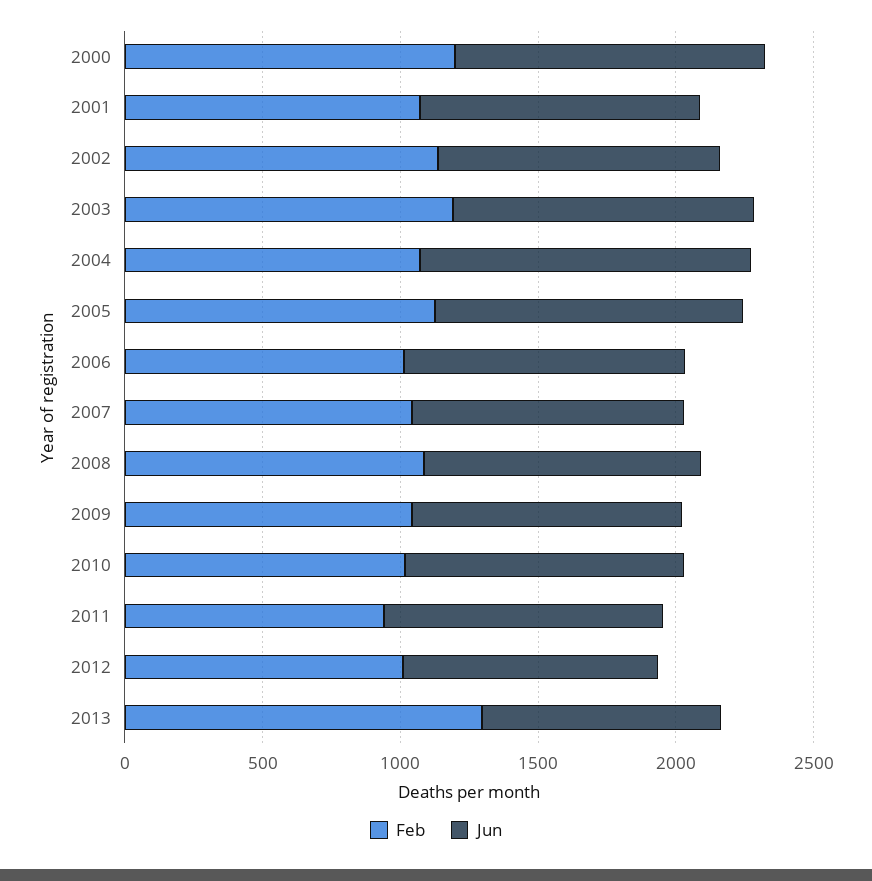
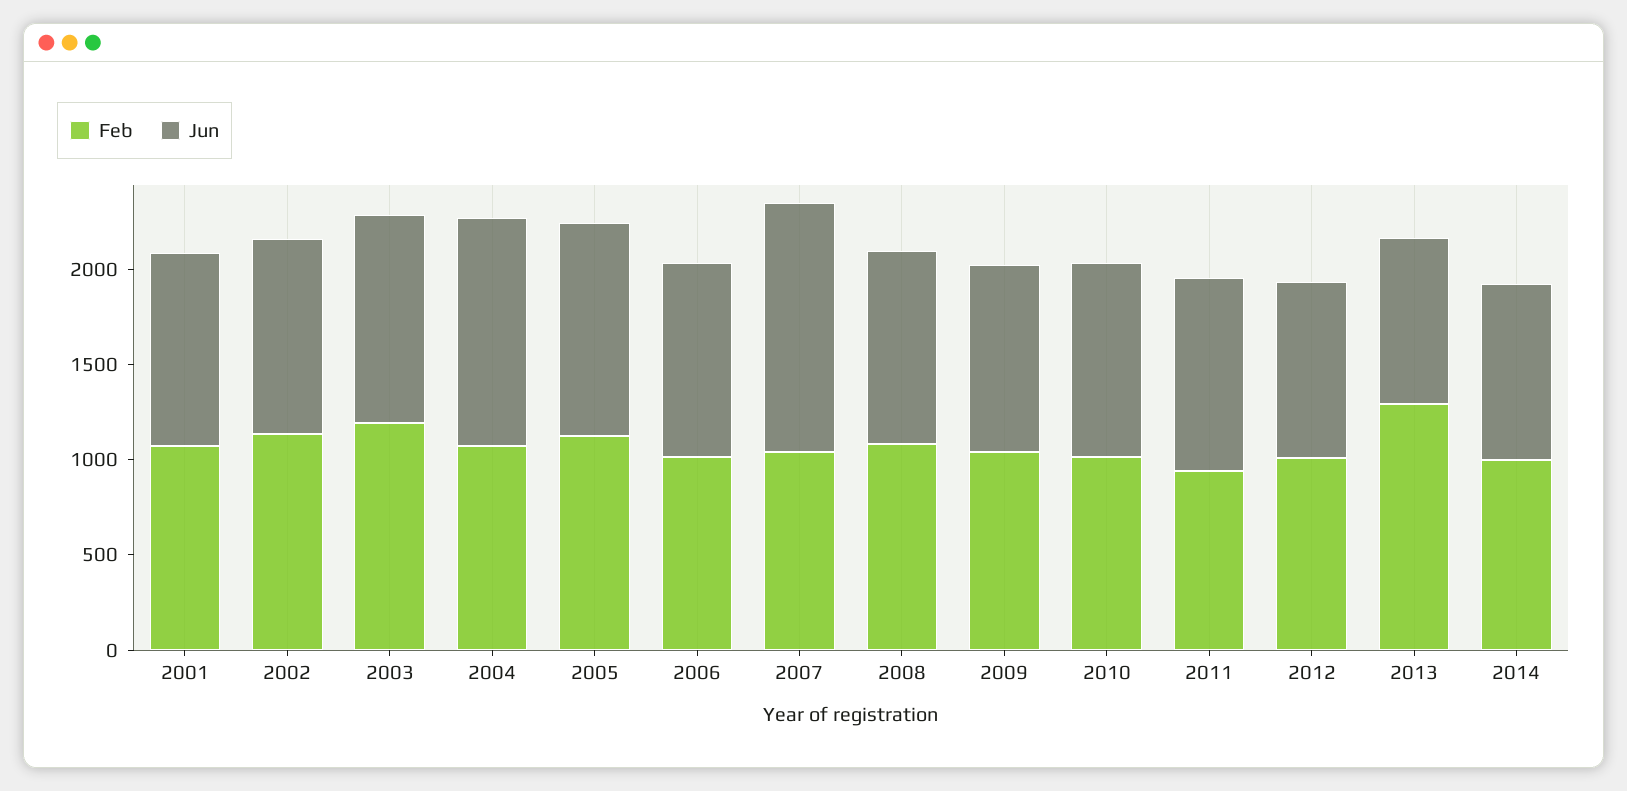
Feb, 2000: 1200 -> none
Jun, 2000: 1100 -> none
Jun, 2007: 1000 -> 1300
Feb, 2014: none -> 1000
Jun, 2014: none -> 900

